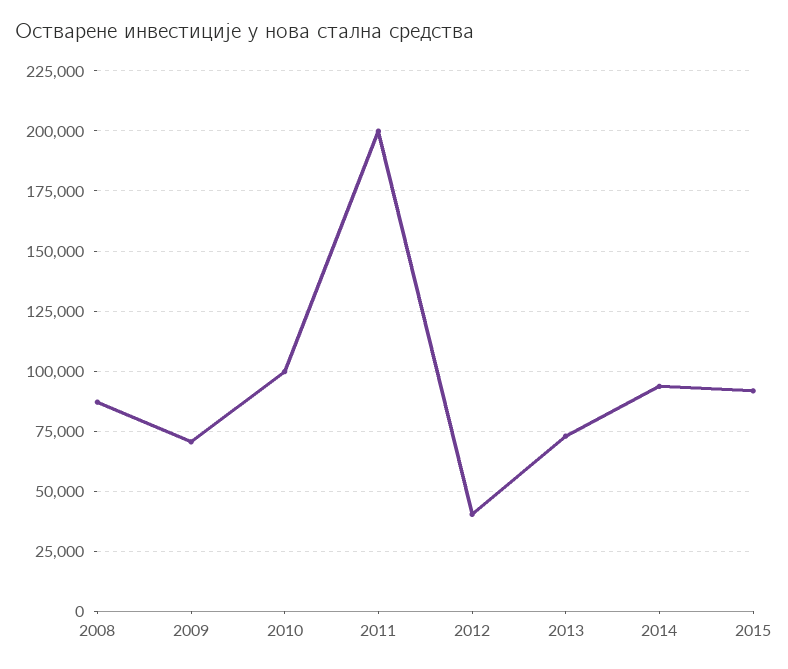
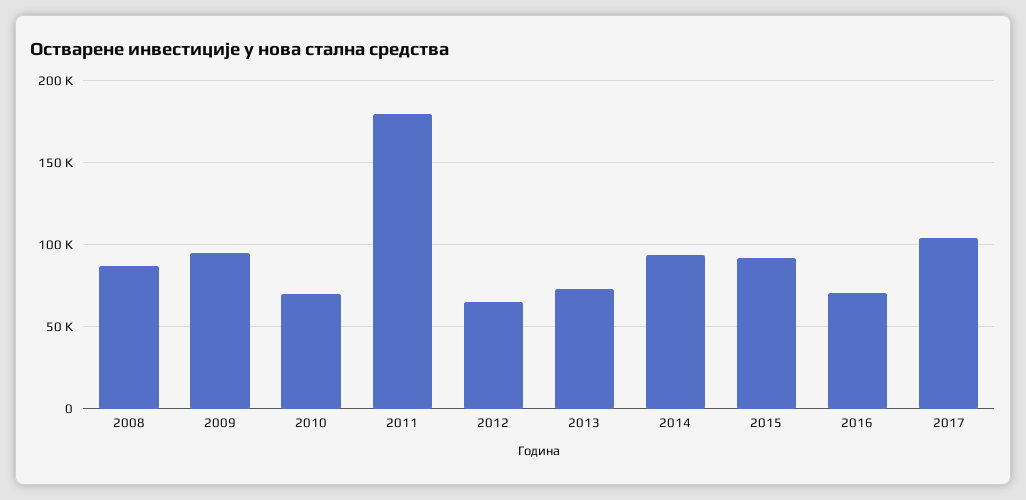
2009: 70000 -> 95000
2010: 100000 -> 70000
2011: 200000 -> 180000
2012: 40000 -> 65000
2016: none -> 70000
2017: none -> 105000

